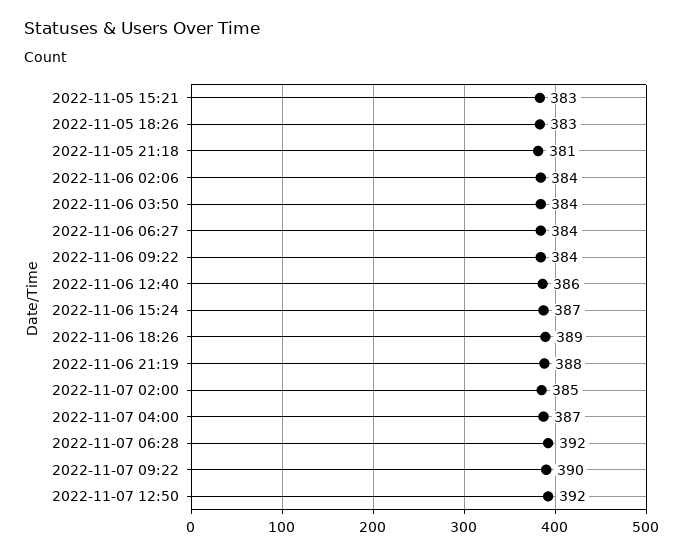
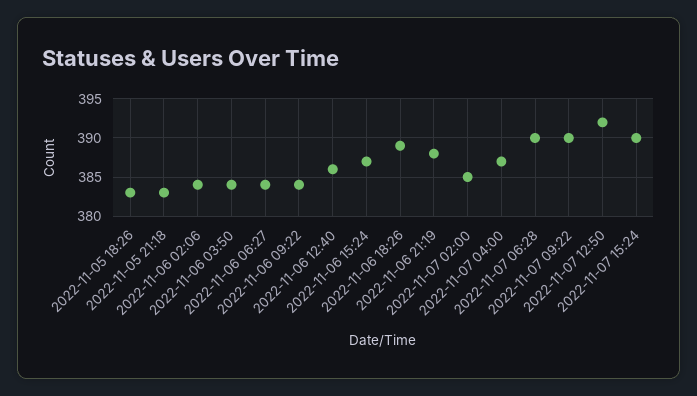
2022-11-05 15:21: 383 -> none
2022-11-05 21:18: 381 -> 383
2022-11-07 06:28: 392 -> 390
2022-11-07 15:24: none -> 390

